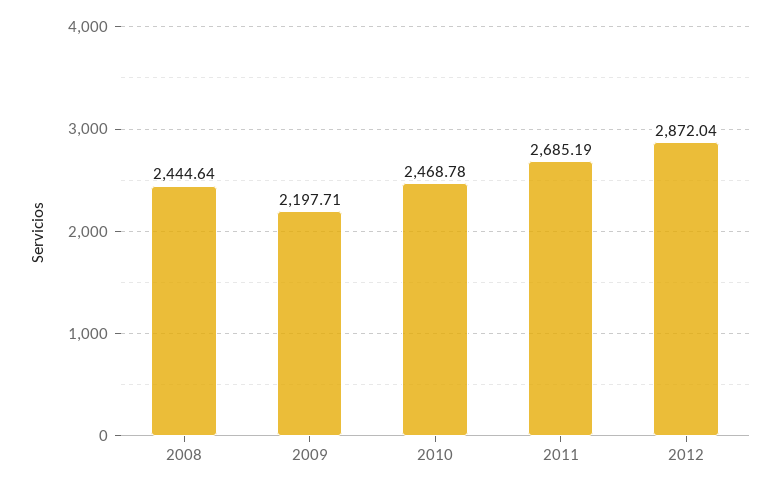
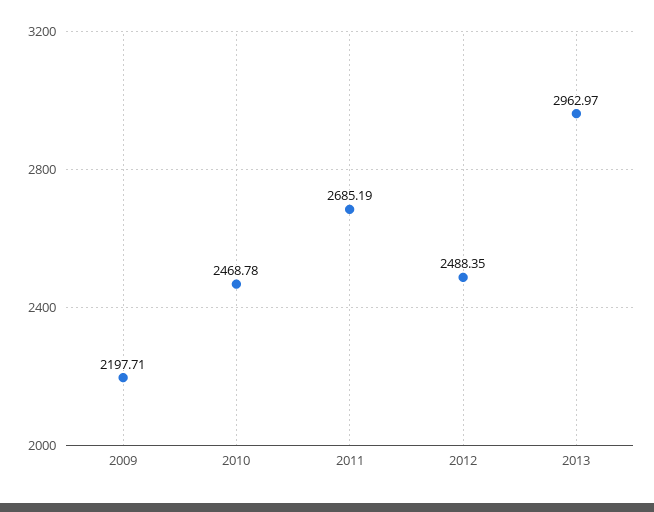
2008: 2444.64 -> none
2012: 2872.04 -> 2488.35
2013: none -> 2962.97

